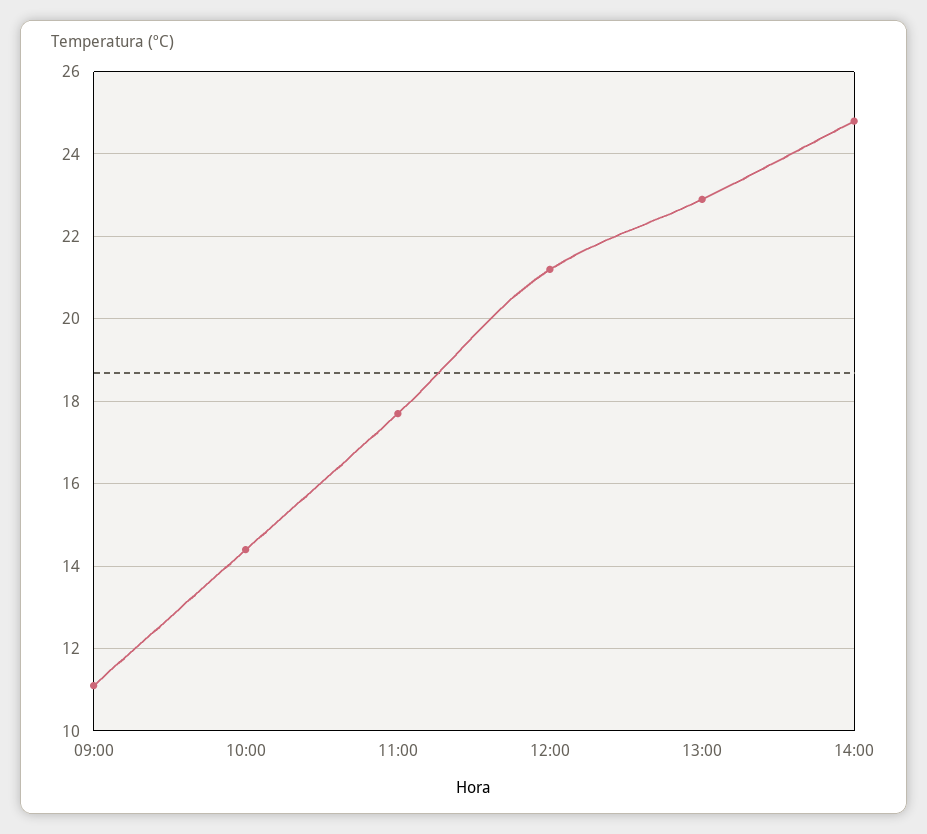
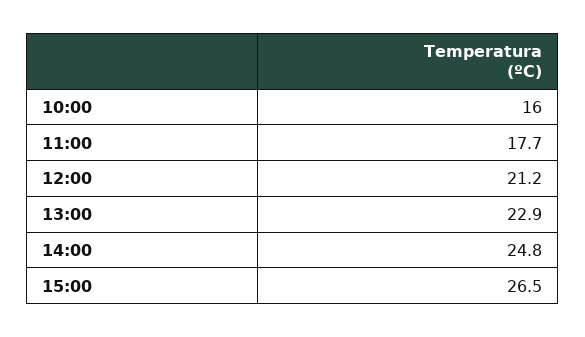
09:00: 11 -> none
10:00: 14.5 -> 16
15:00: none -> 26.5

